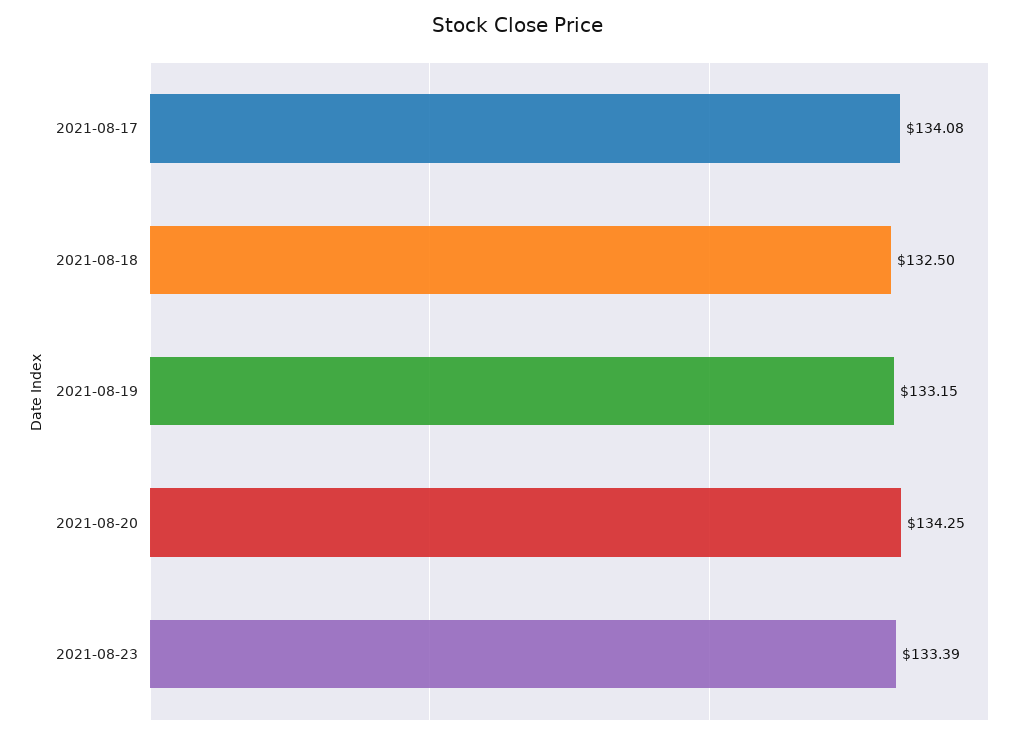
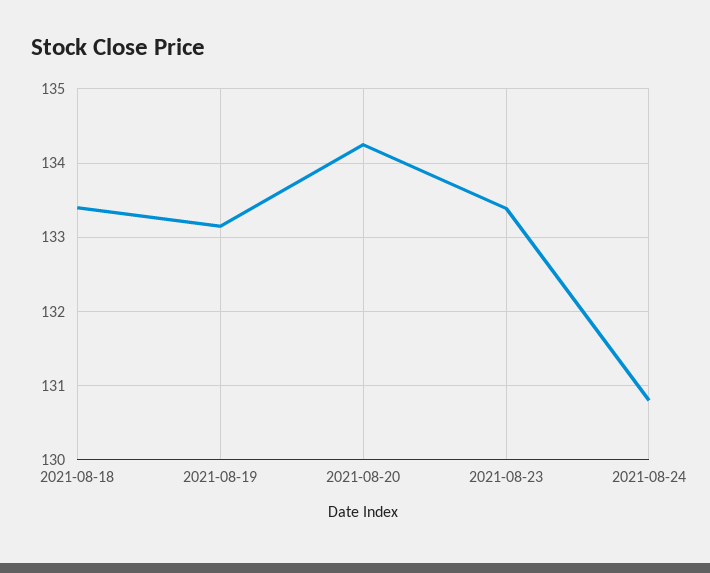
2021-08-17: 134.08 -> none
2021-08-18: 132.5 -> 133.4
2021-08-24: none -> 130.8

